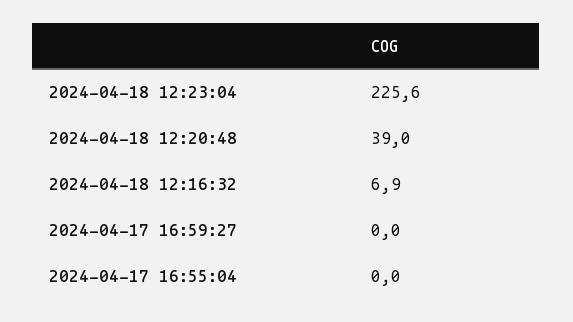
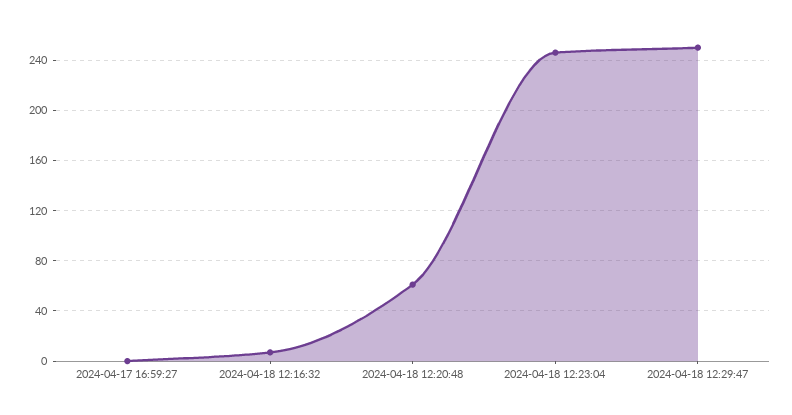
2024-04-18 12:23:04: 225.6 -> 245
2024-04-18 12:20:48: 39 -> 60
2024-04-17 16:55:04: 0 -> none
2024-04-18 12:29:47: none -> 250

